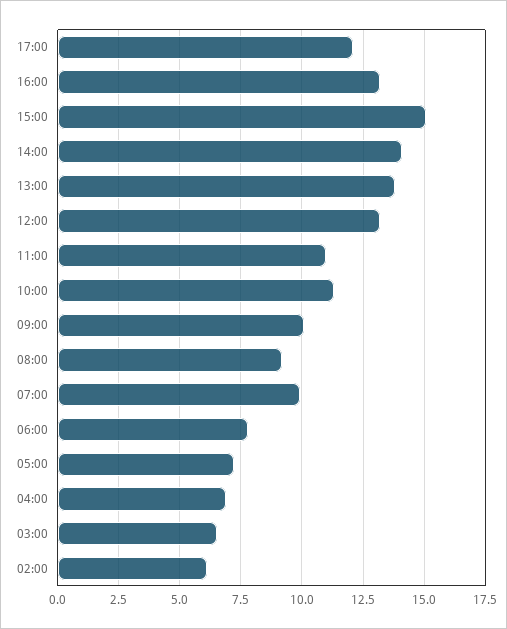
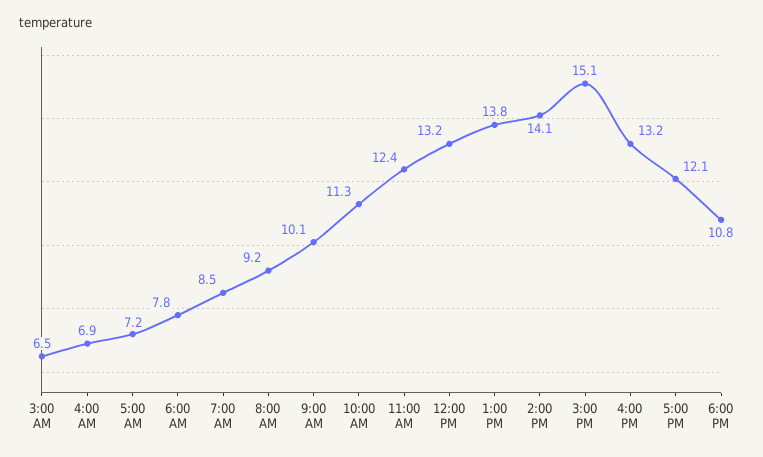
11:00: 11 -> 12.4
07:00: 10 -> 8.5
02:00: 6 -> none
6:00 PM: none -> 10.8

